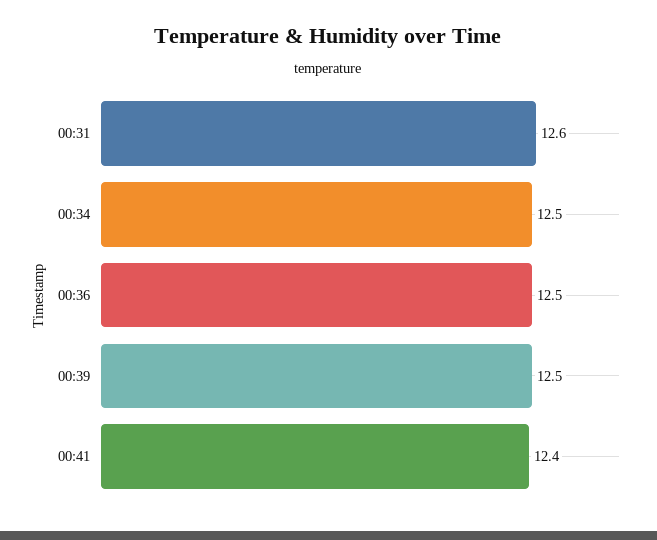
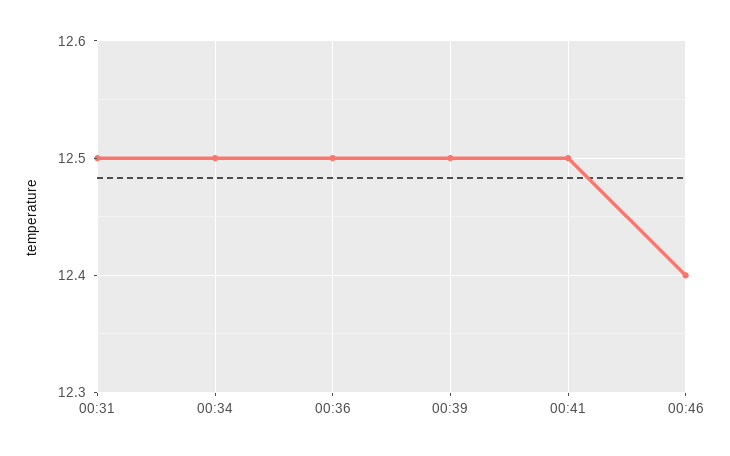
00:31: 12.6 -> 12.5
00:41: 12.4 -> 12.5
00:46: none -> 12.4

